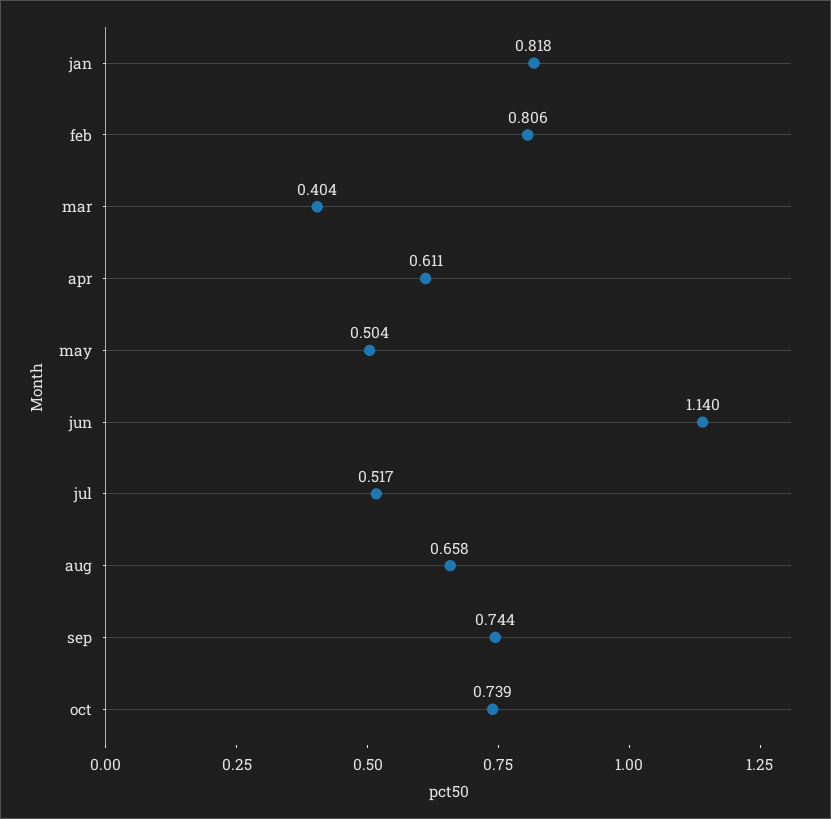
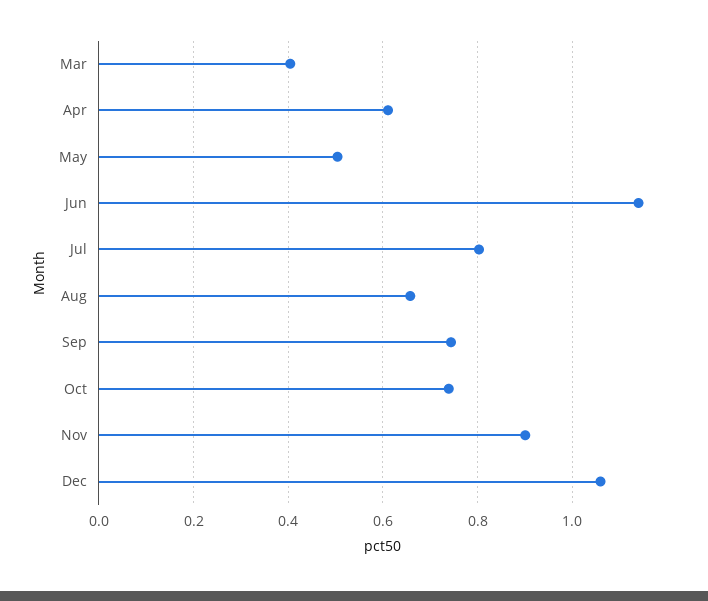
jan: 0.818 -> none
feb: 0.806 -> none
jul: 0.517 -> 0.8
Nov: none -> 0.9
Dec: none -> 1.06

